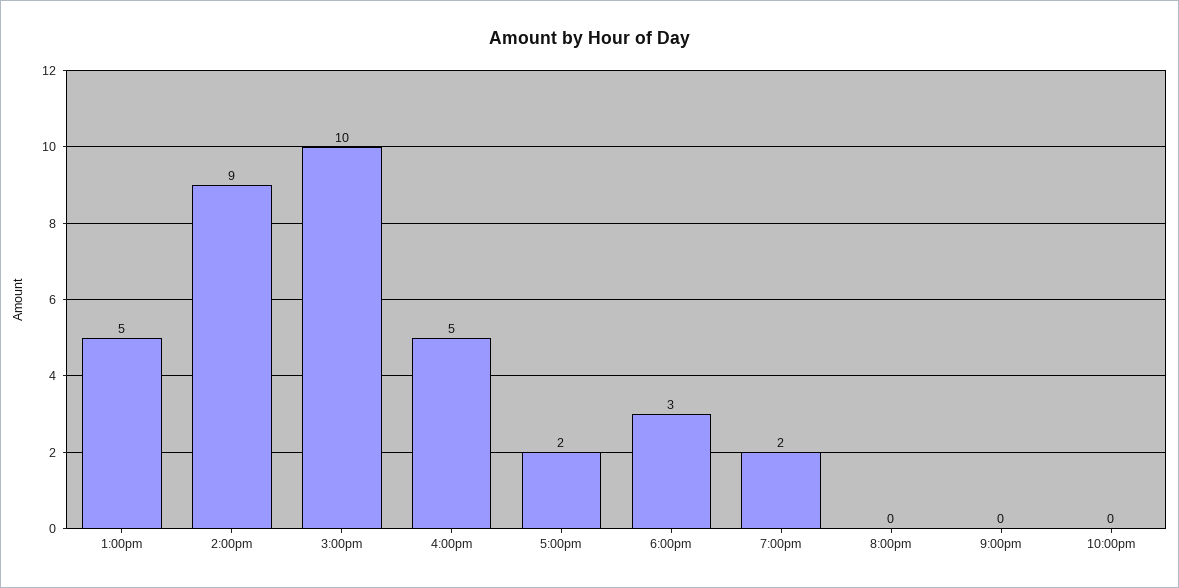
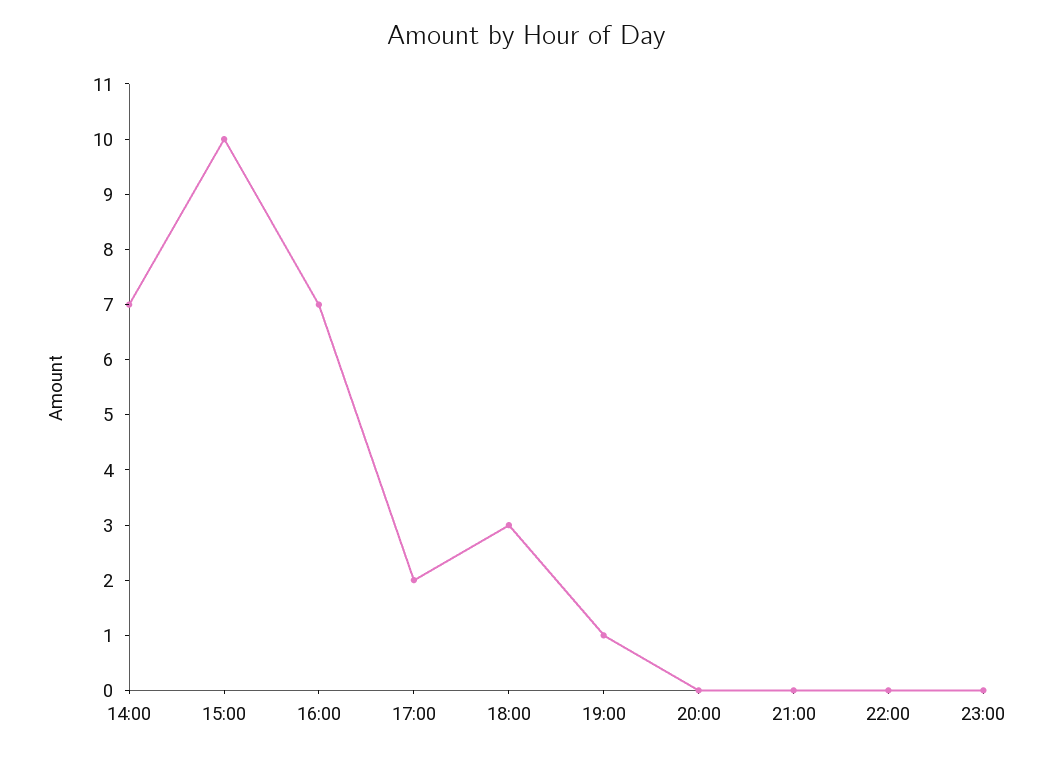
1:00pm: 5 -> none
2:00pm: 9 -> 7
4:00pm: 5 -> 7
7:00pm: 2 -> 1
23:00: none -> 0

